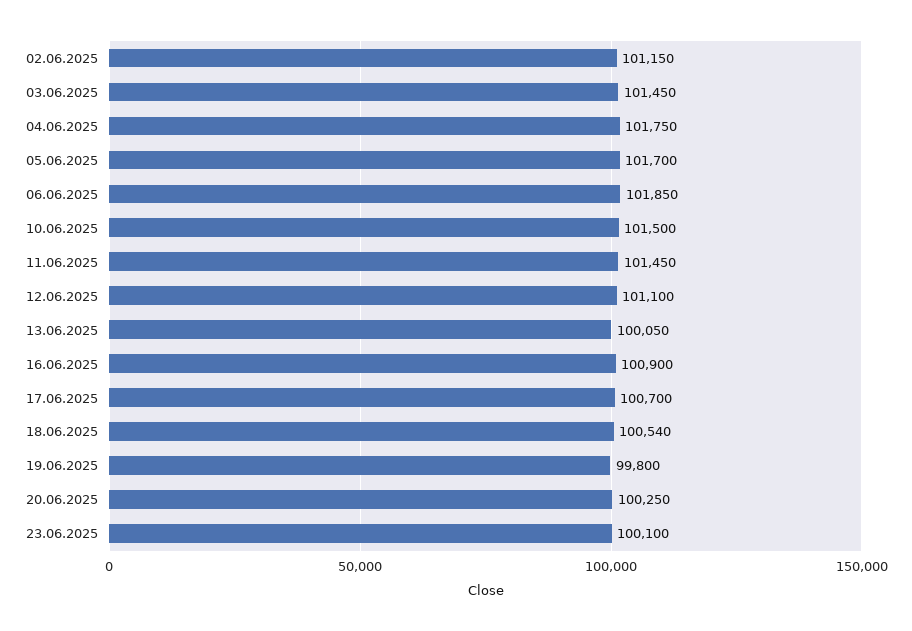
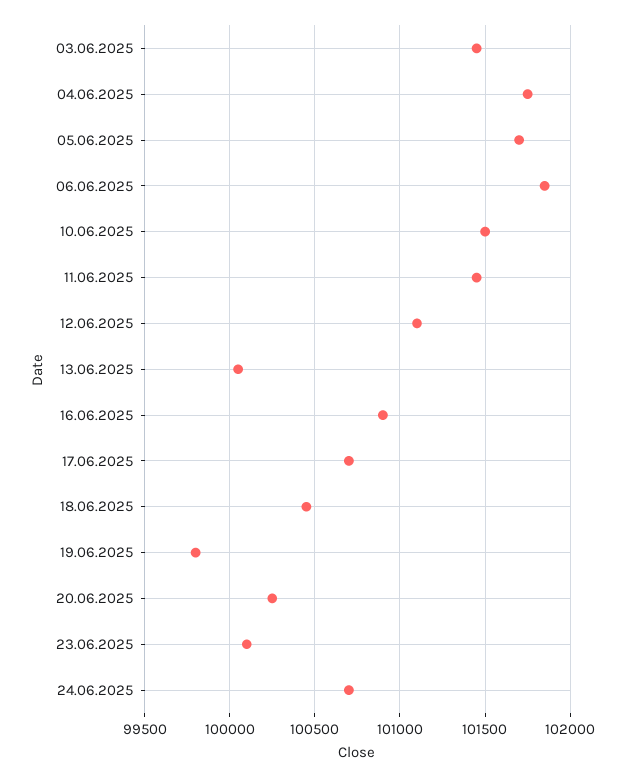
02.06.2025: 101150 -> none
18.06.2025: 100540 -> 100450
24.06.2025: none -> 100700

